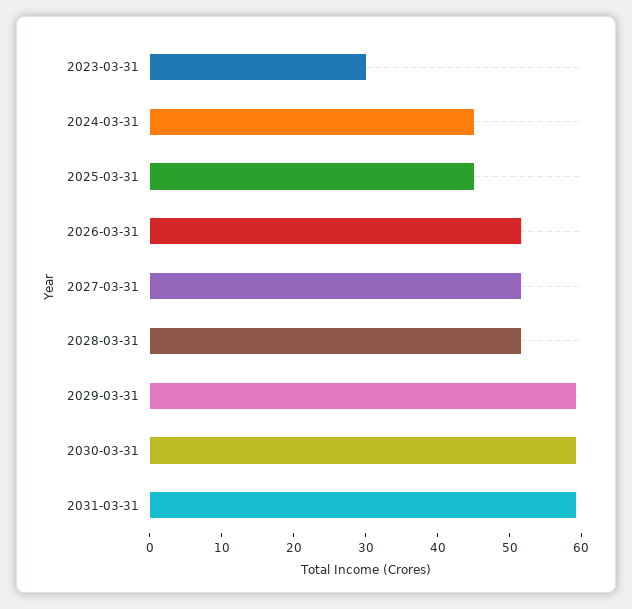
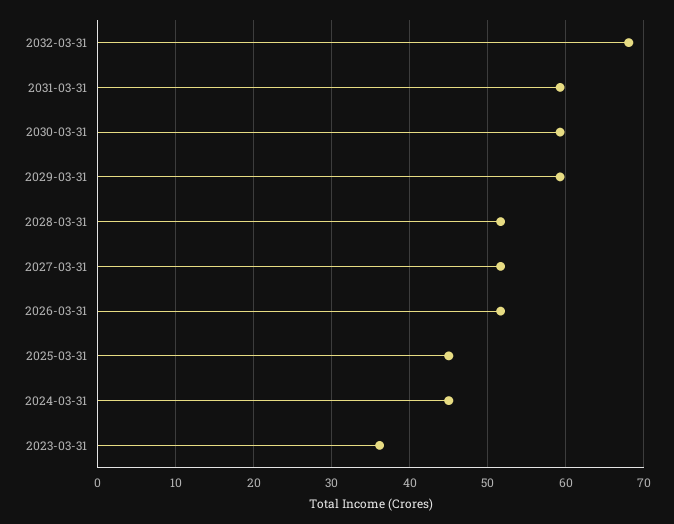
2023-03-31: 30 -> 36
2032-03-31: none -> 68

